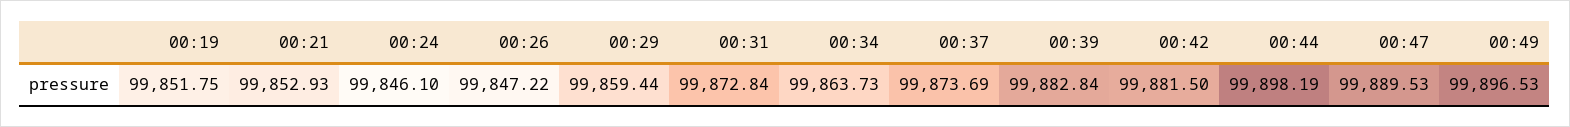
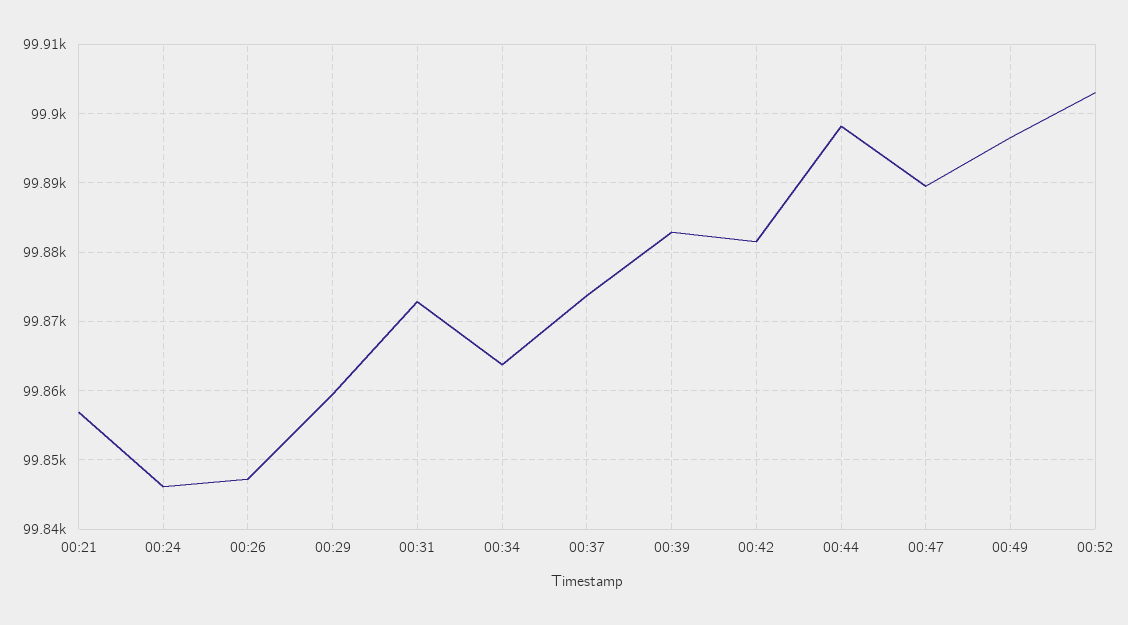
00:19: 99851.75 -> none
00:21: 99852.93 -> 99857
00:52: none -> 99903

